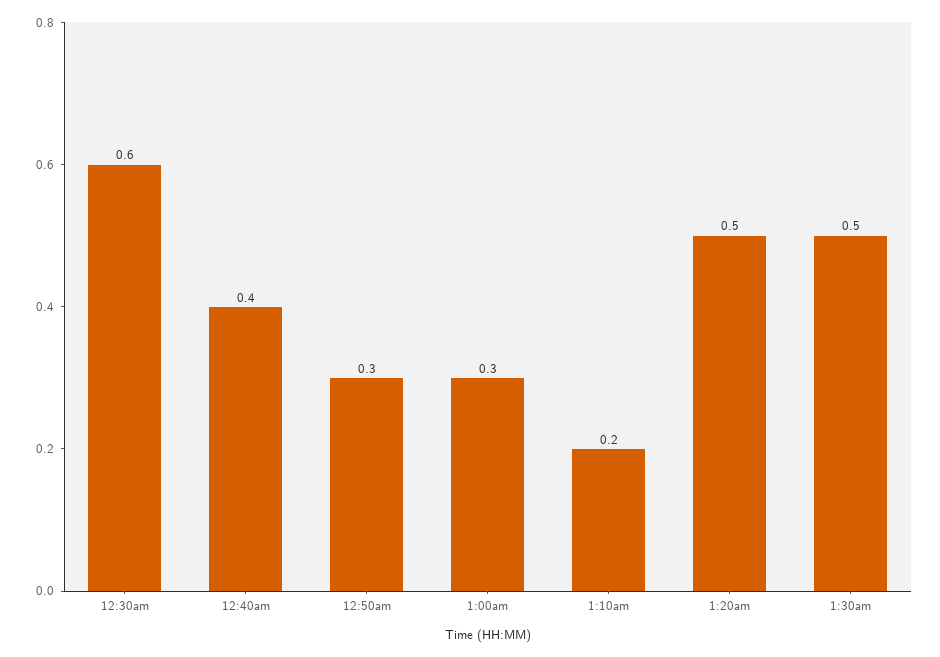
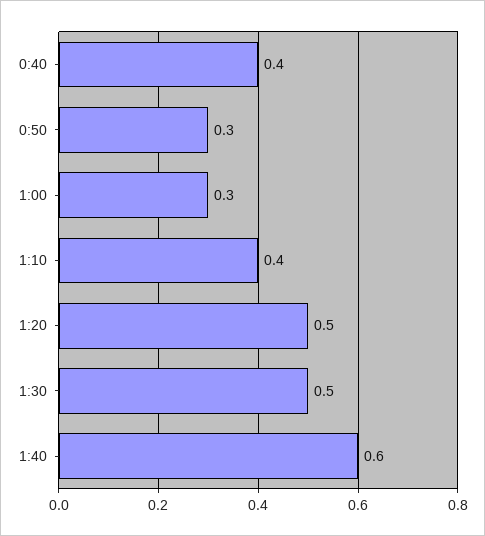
12:30am: 0.6 -> none
1:10am: 0.2 -> 0.4
1:40: none -> 0.6

